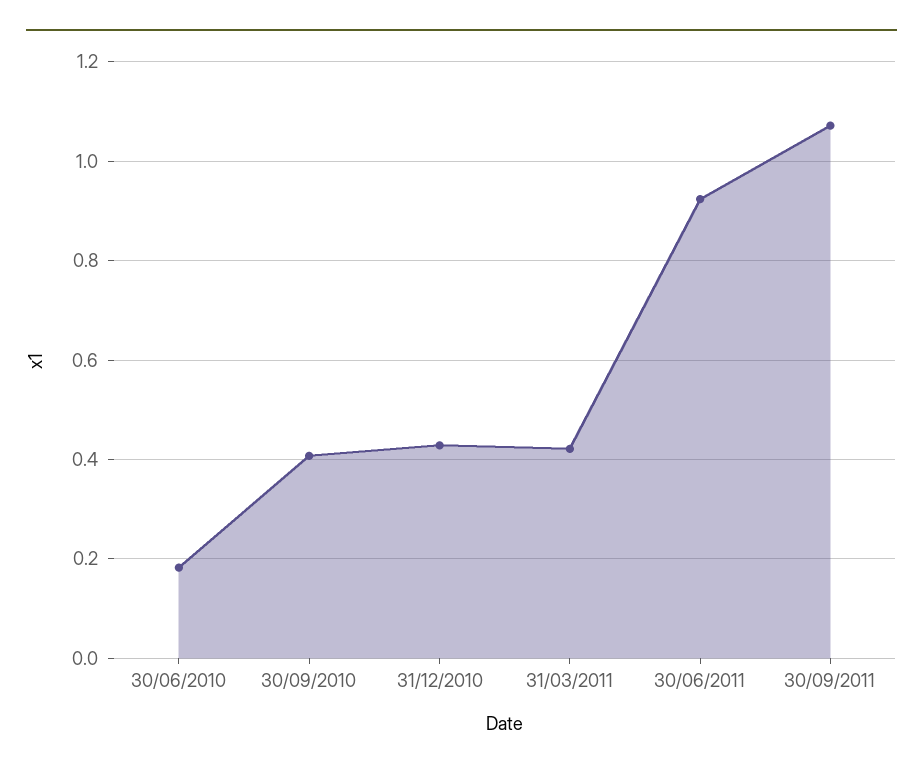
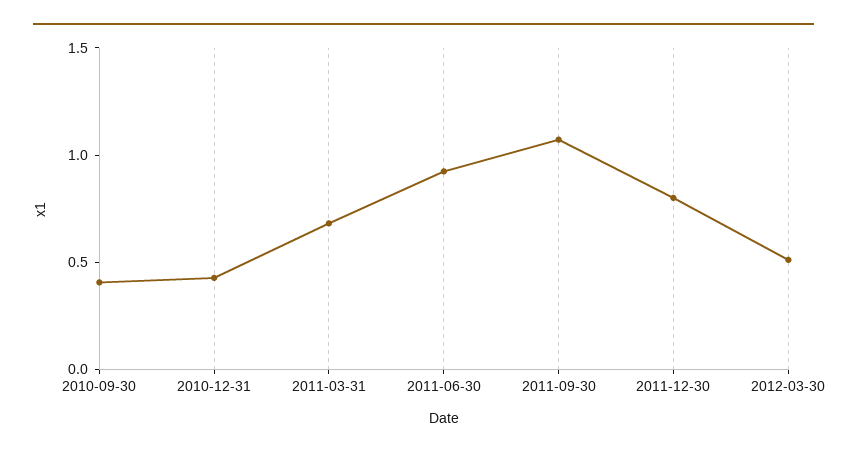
30/06/2010: 0.18 -> none
31/03/2011: 0.42 -> 0.7
2011-12-30: none -> 0.8
2012-03-30: none -> 0.5

